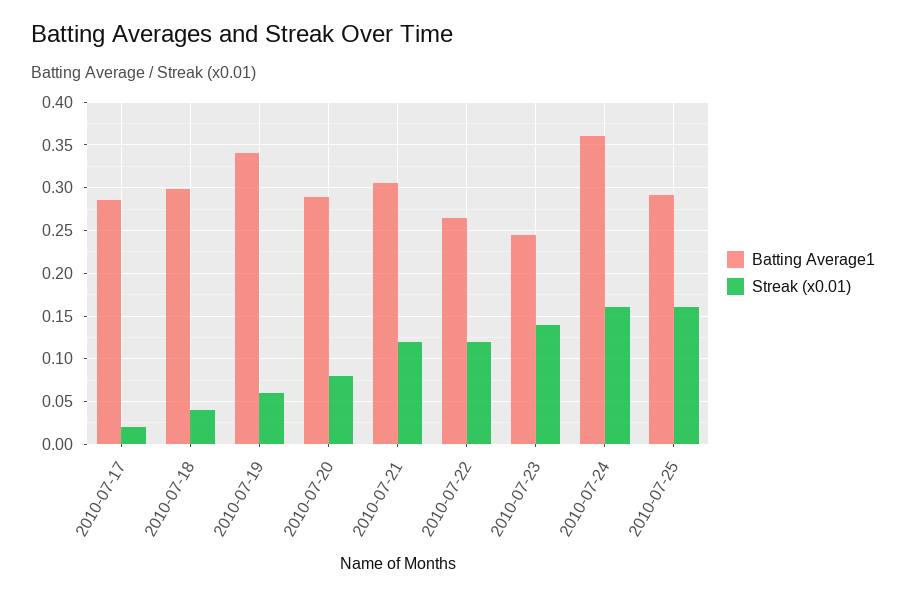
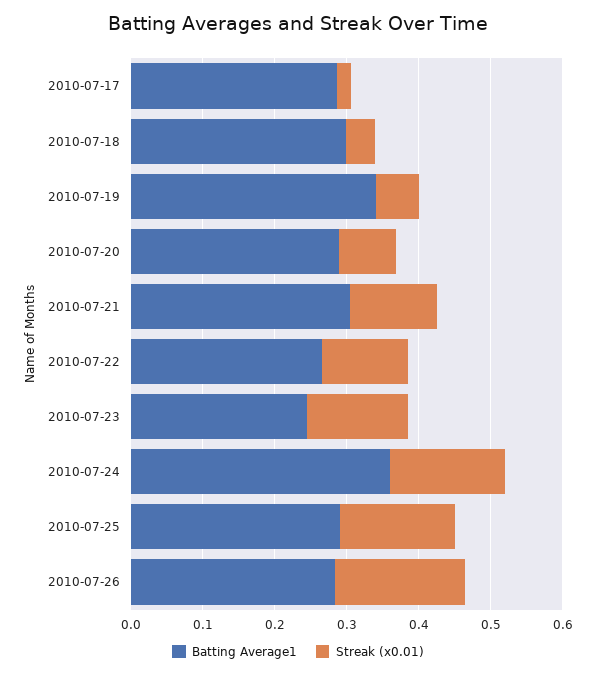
Batting Average1, 2010-07-26: none -> 0.28
Streak (x0.01), 2010-07-26: none -> 0.18

